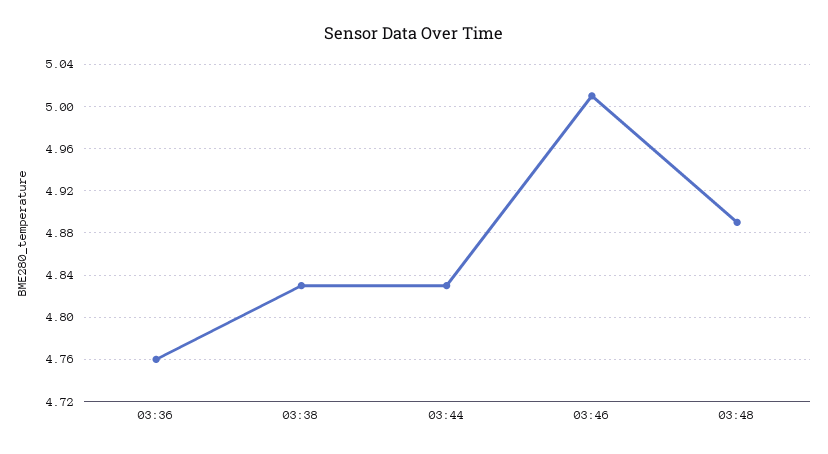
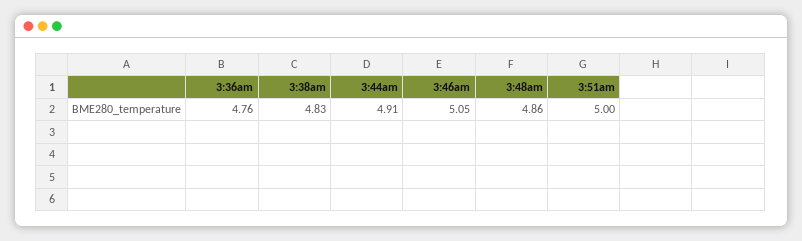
03:44: 4.83 -> 4.91
03:46: 5.01 -> 5.05
03:48: 4.89 -> 4.86
3:51am: none -> 5

